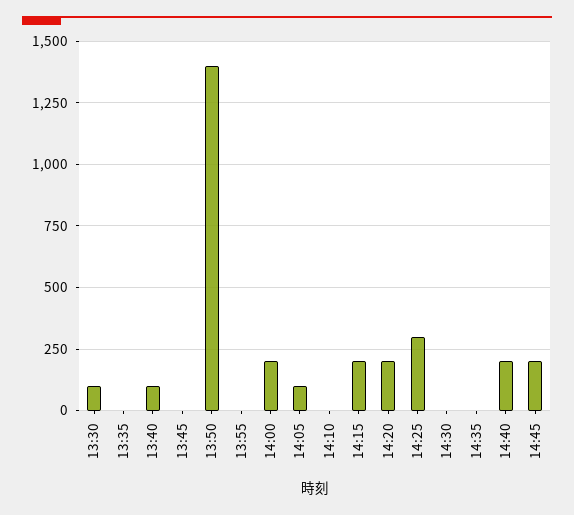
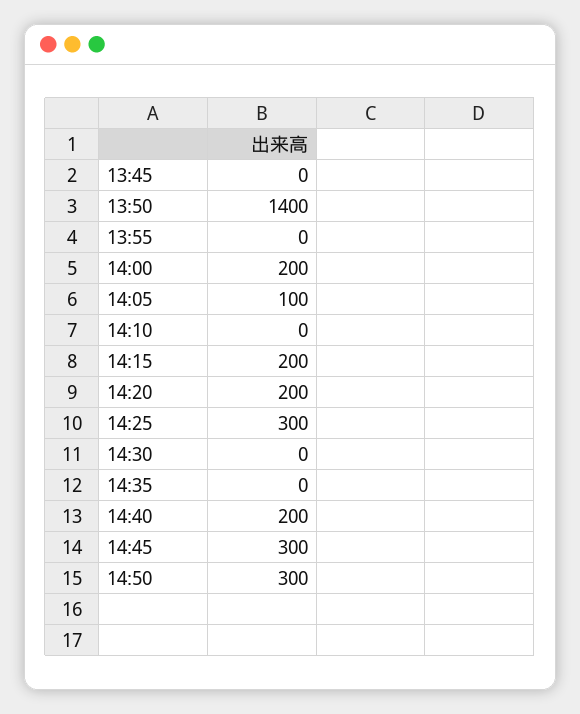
13:30: 100 -> none
13:35: 0 -> none
13:40: 100 -> none
14:45: 200 -> 300
14:50: none -> 300

